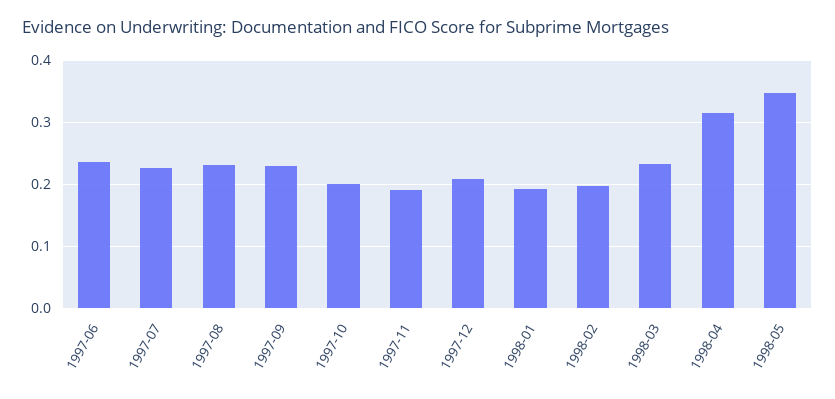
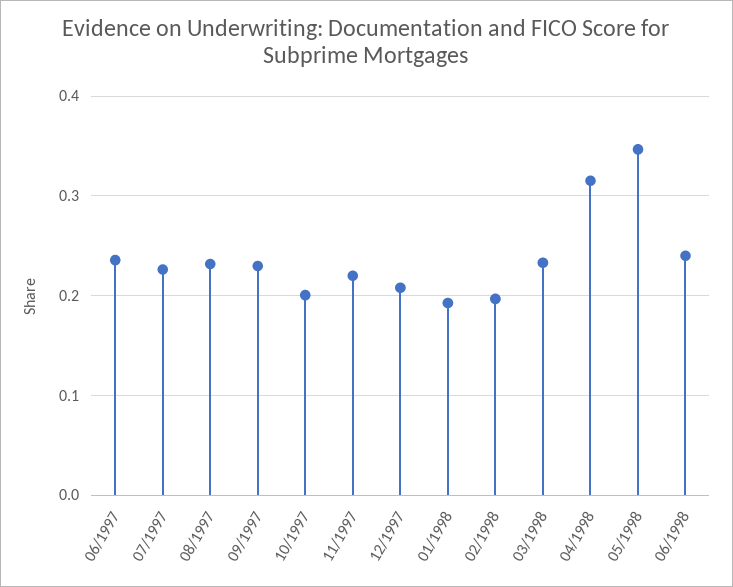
1997-11: 0.19 -> 0.22
06/1998: none -> 0.24

